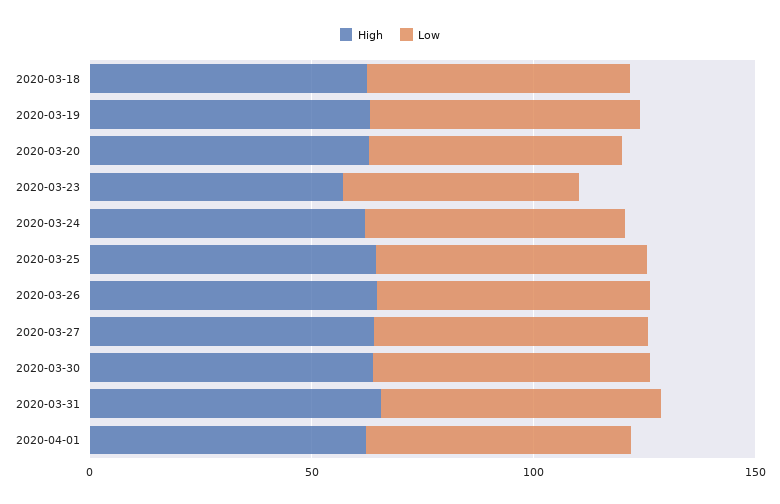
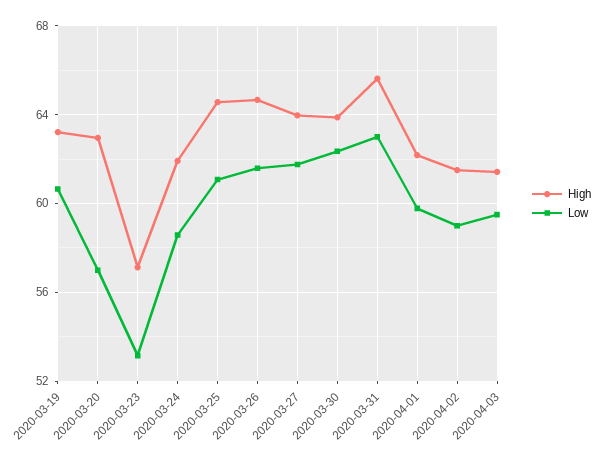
High, 2020-03-18: 60 -> none
Low, 2020-03-18: 60 -> none
High, 2020-04-02: none -> 61.5
Low, 2020-04-02: none -> 59
High, 2020-04-03: none -> 61.5
Low, 2020-04-03: none -> 59.5

